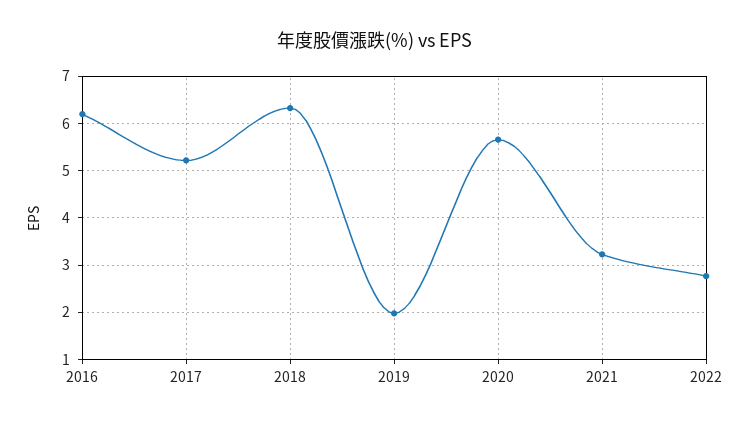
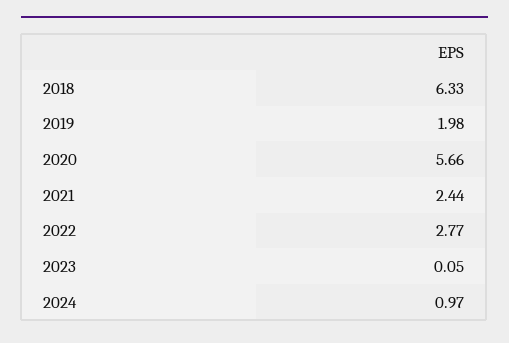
2016: 6.2 -> none
2017: 5.2 -> none
2021: 3.2 -> 2.44
2023: none -> 0.05
2024: none -> 0.97

